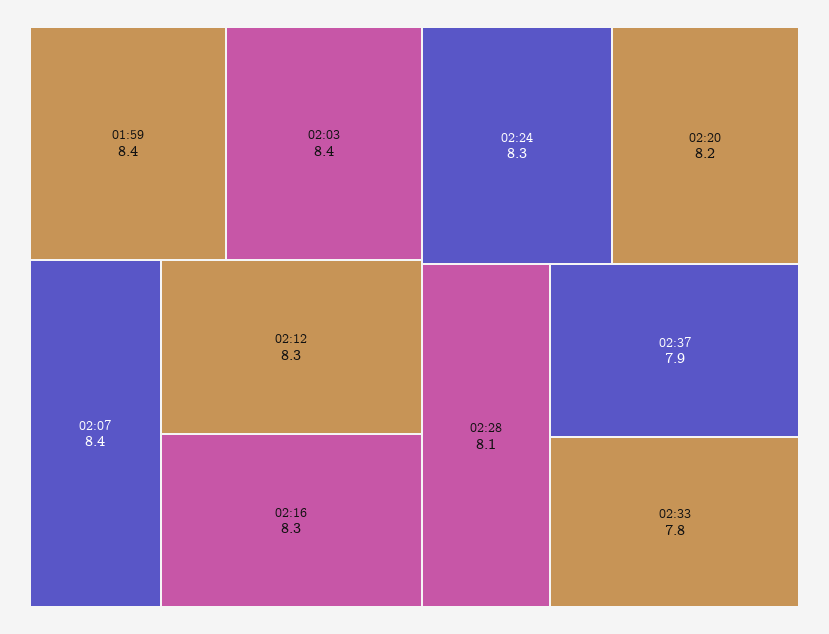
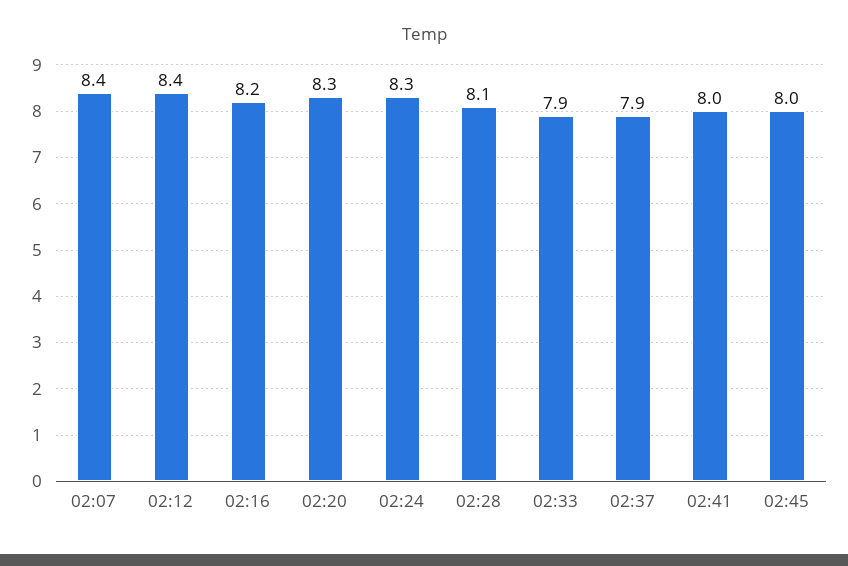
01:59: 8.4 -> none
02:03: 8.4 -> none
02:12: 8.3 -> 8.4
02:16: 8.3 -> 8.2
02:20: 8.2 -> 8.3
02:33: 7.8 -> 7.9
02:41: none -> 8
02:45: none -> 8

